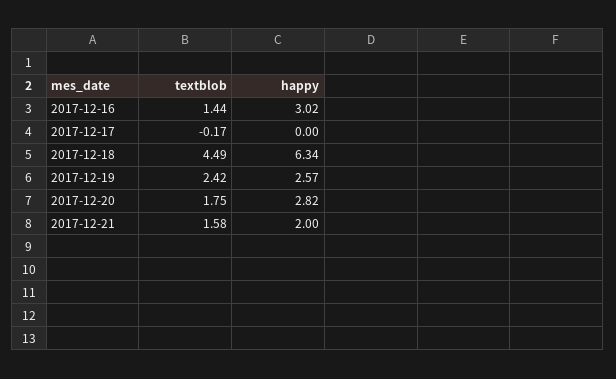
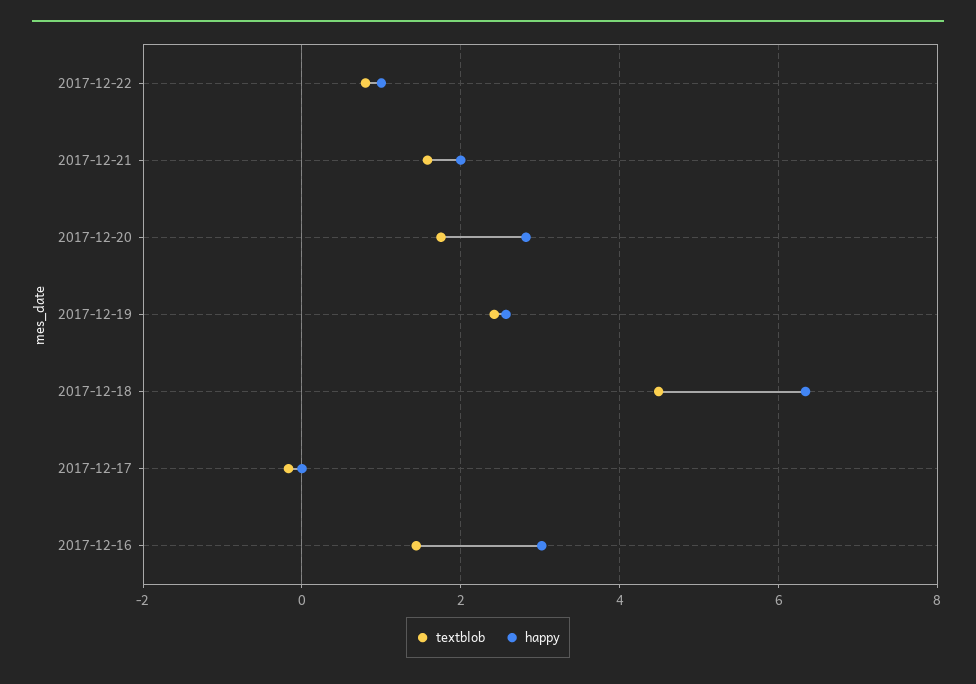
textblob, 2017-12-22: none -> 0.8
happy, 2017-12-22: none -> 1

